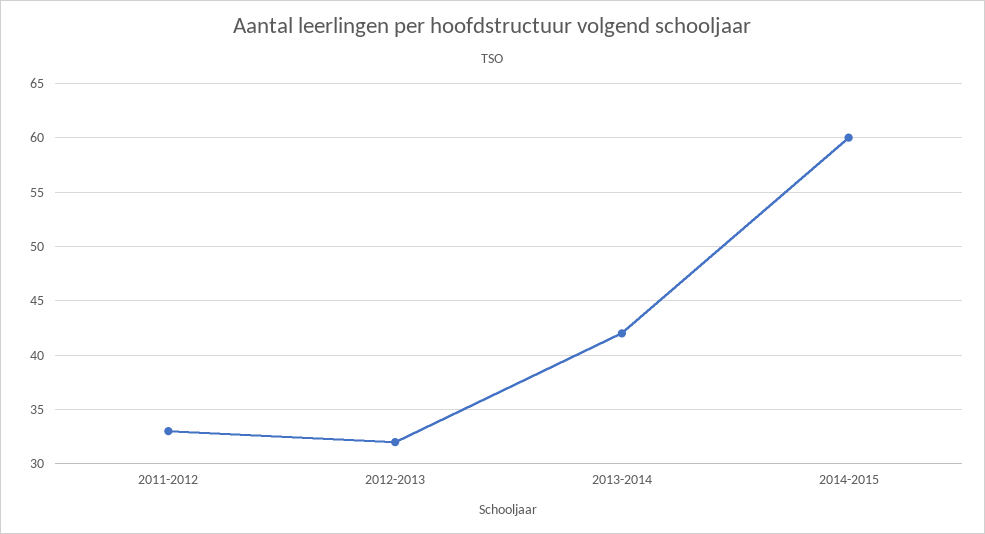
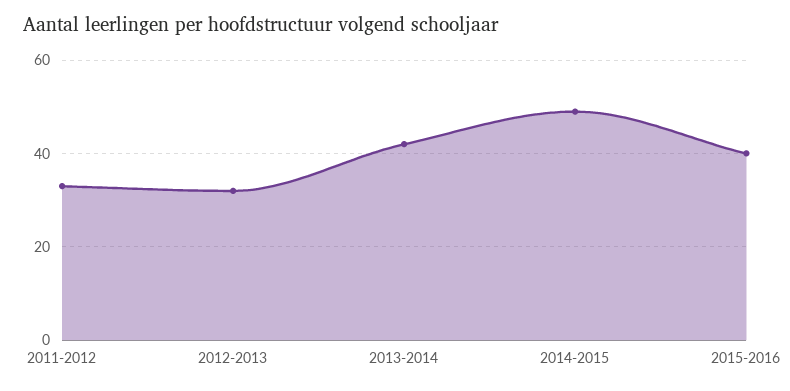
2014-2015: 60 -> 50
2015-2016: none -> 40

